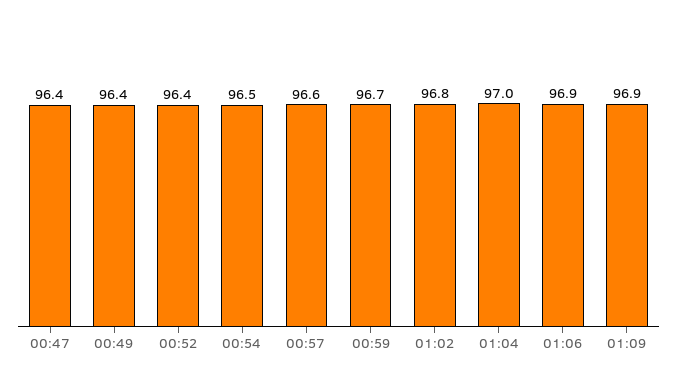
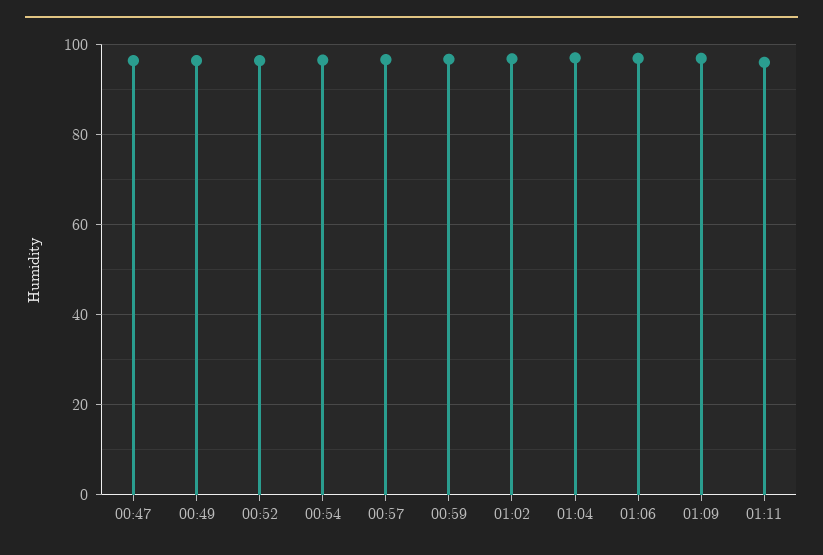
01:11: none -> 96

